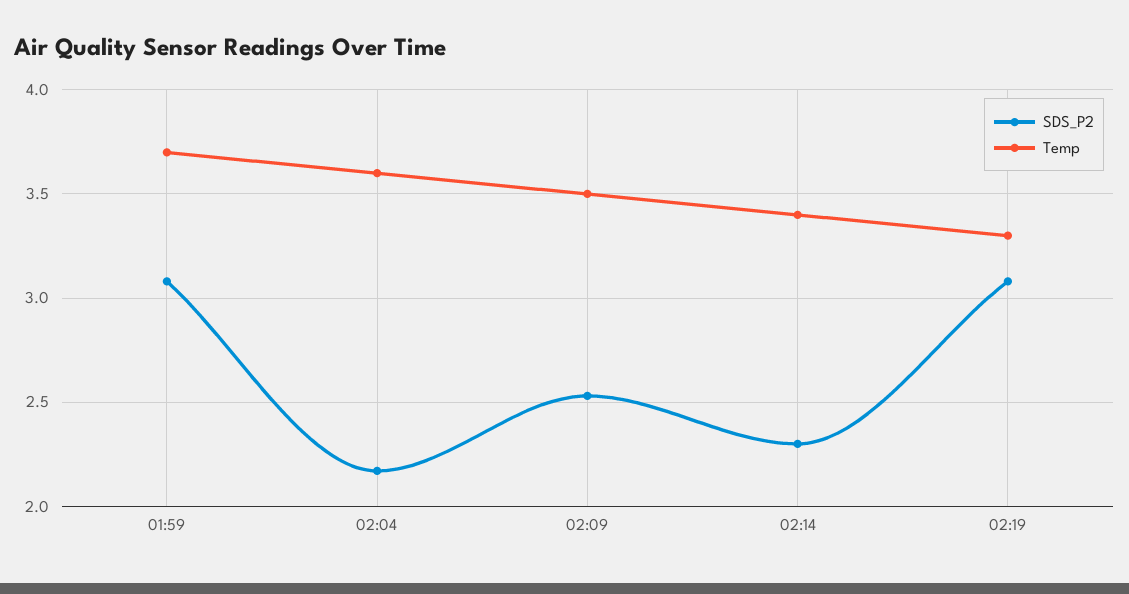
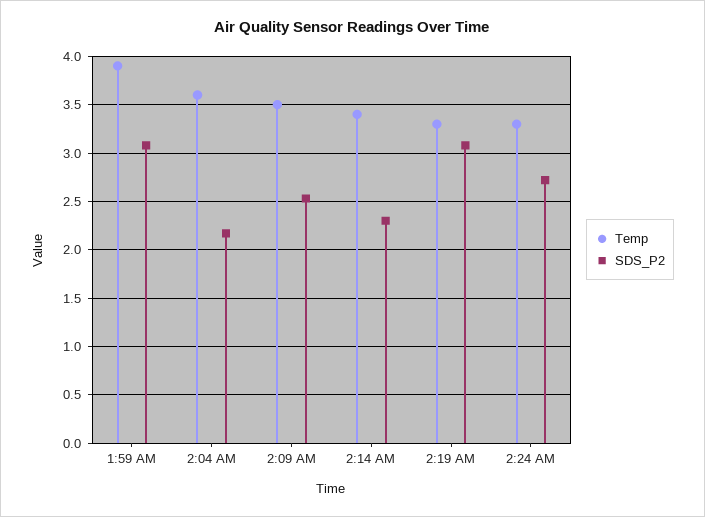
Temp, 01:59: 3.7 -> 3.9
Temp, 2:24 AM: none -> 3.3
SDS_P2, 2:24 AM: none -> 2.7

